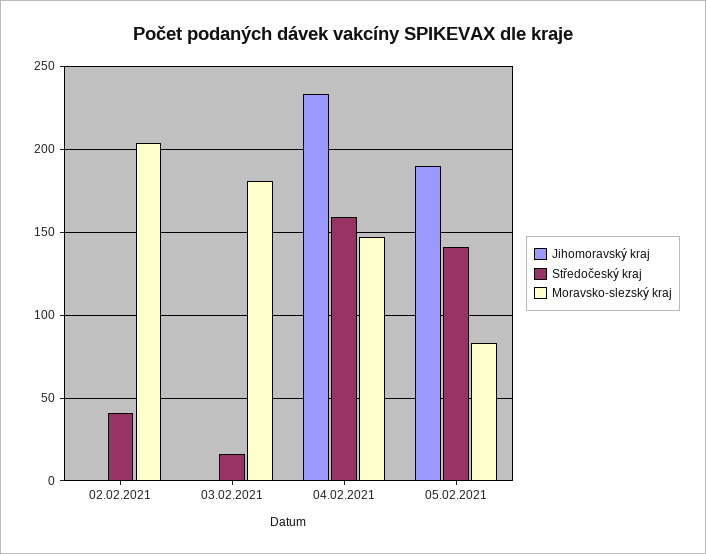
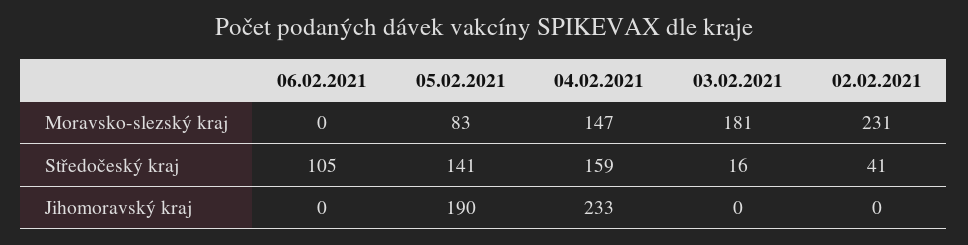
Moravsko-slezský kraj, 02.02.2021: 205 -> 231
Moravsko-slezský kraj, 06.02.2021: none -> 0
Středočeský kraj, 06.02.2021: none -> 105
Jihomoravský kraj, 06.02.2021: none -> 0

